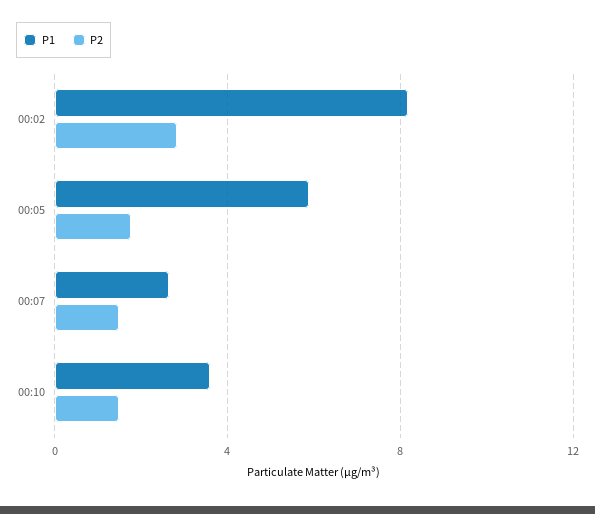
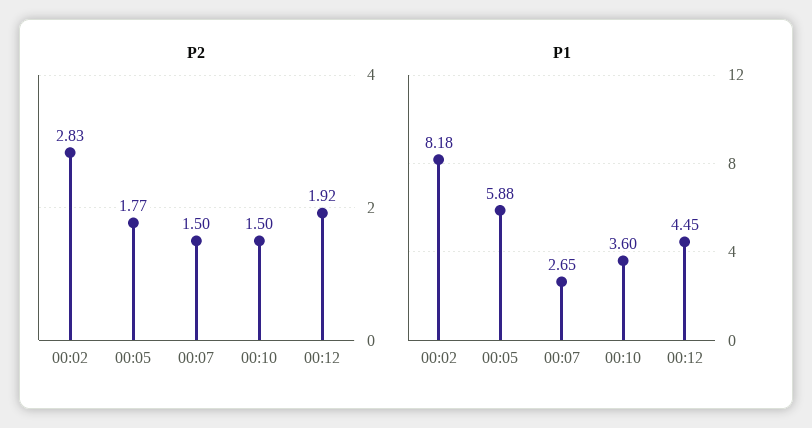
P2, 00:12: none -> 1.92
P1, 00:12: none -> 4.45

